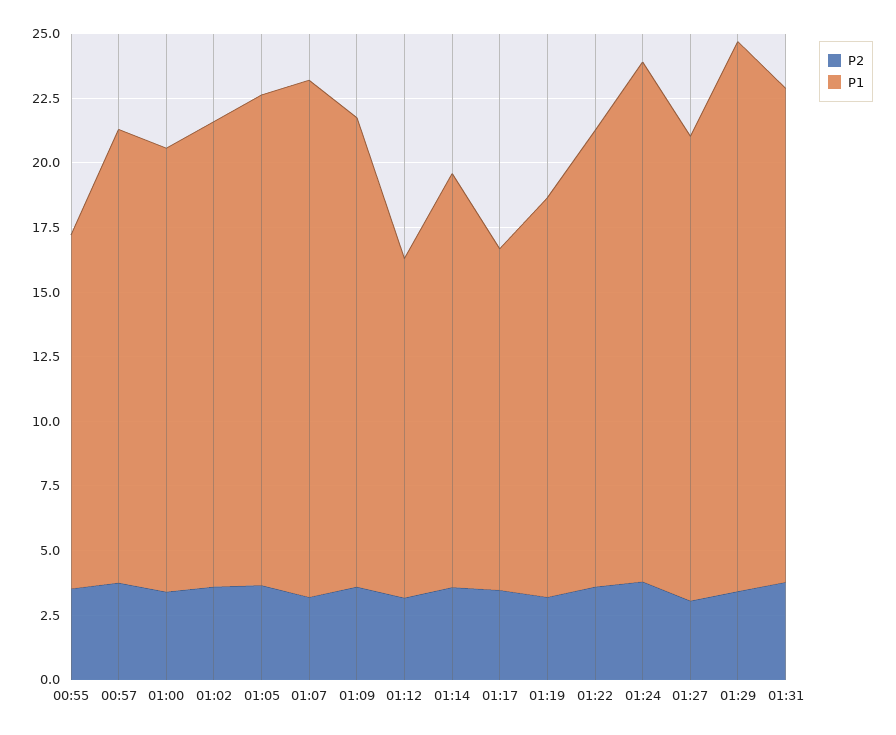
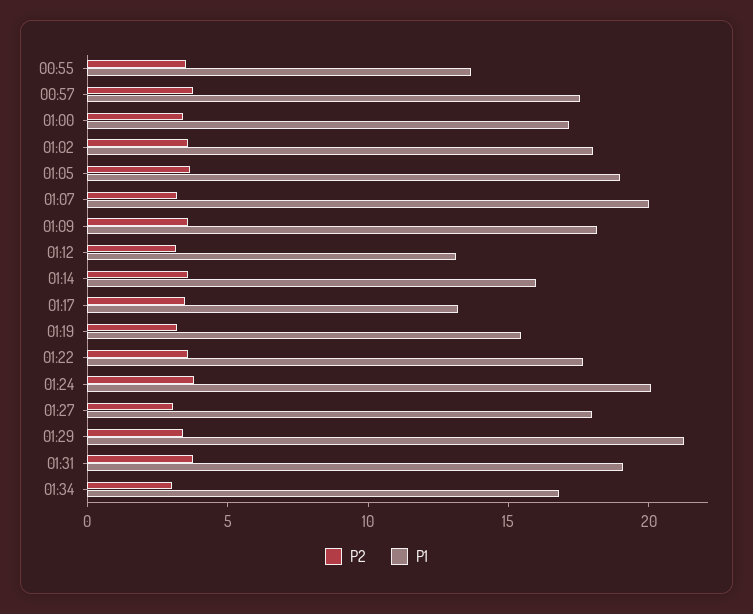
P2, 01:34: none -> 3
P1, 01:34: none -> 17

